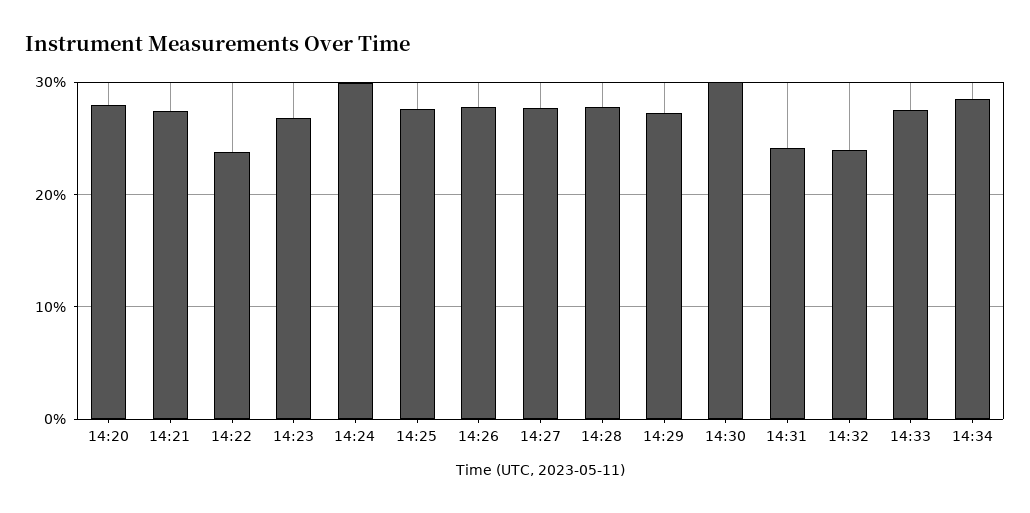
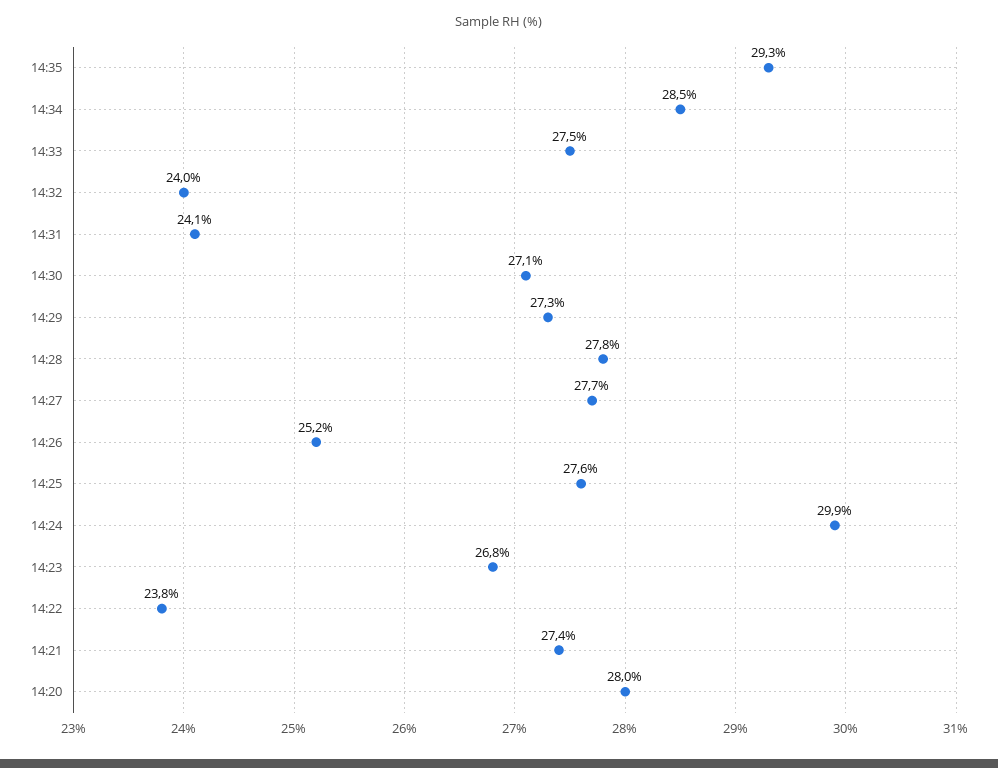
14:26: 28 -> 25.2
14:30: 30 -> 27.1
14:35: none -> 29.3

